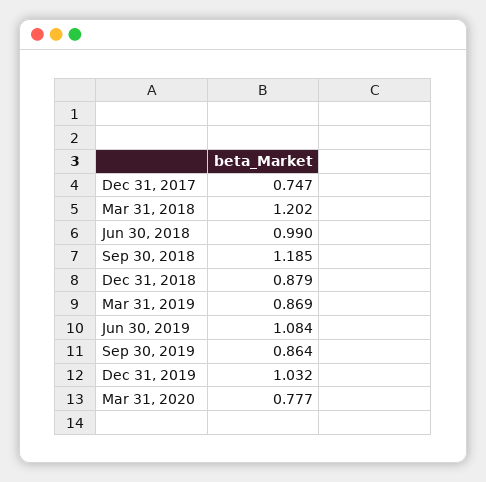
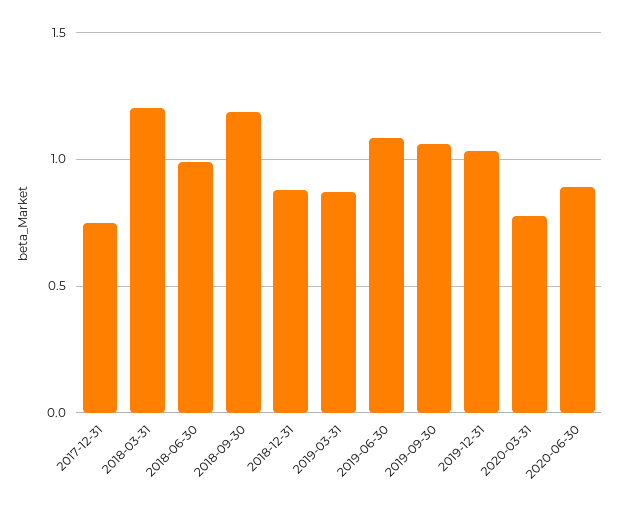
Sep 30, 2019: 0.864 -> 1.05
2020-06-30: none -> 0.9

